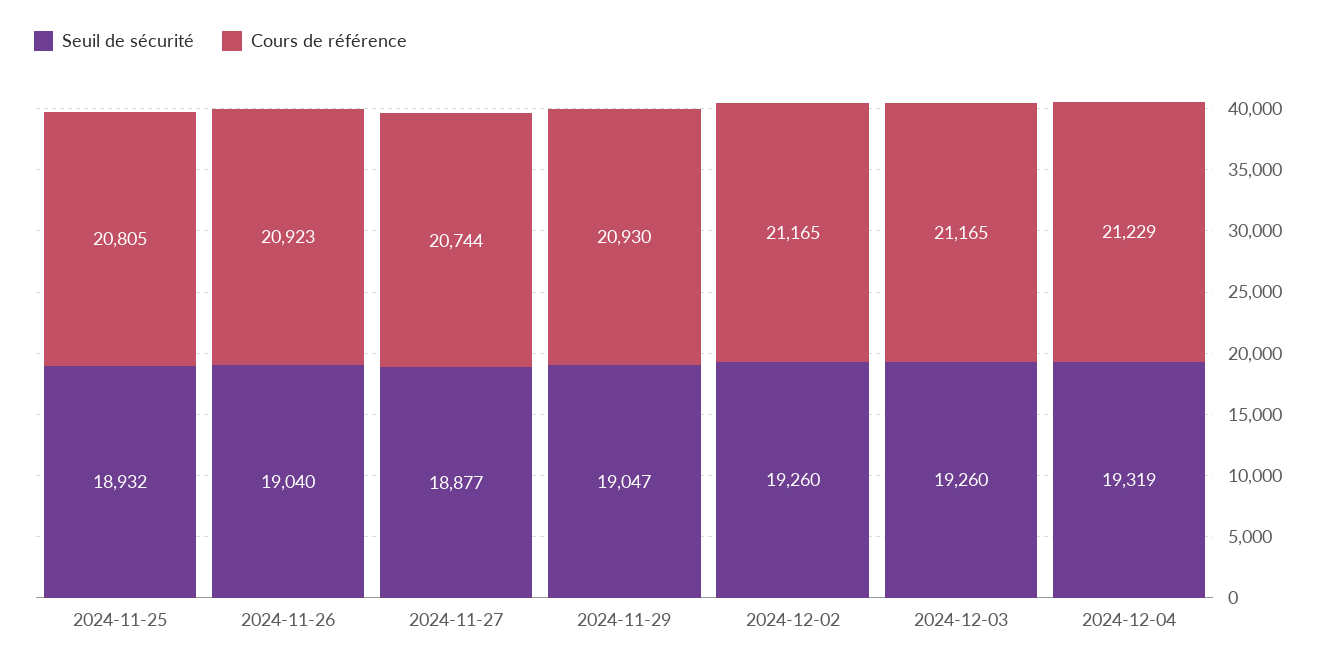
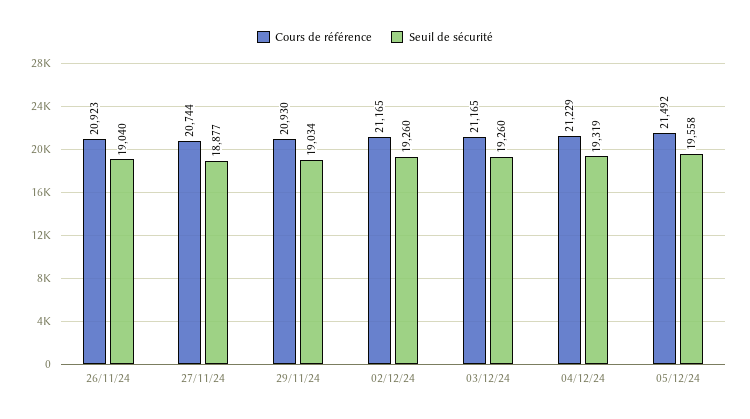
Seuil de sécurité, 2024-11-25: 18932 -> none
Cours de référence, 2024-11-25: 20805 -> none
Seuil de sécurité, 2024-11-29: 19047 -> 19034
Cours de référence, 05/12/24: none -> 21492
Seuil de sécurité, 05/12/24: none -> 19558

